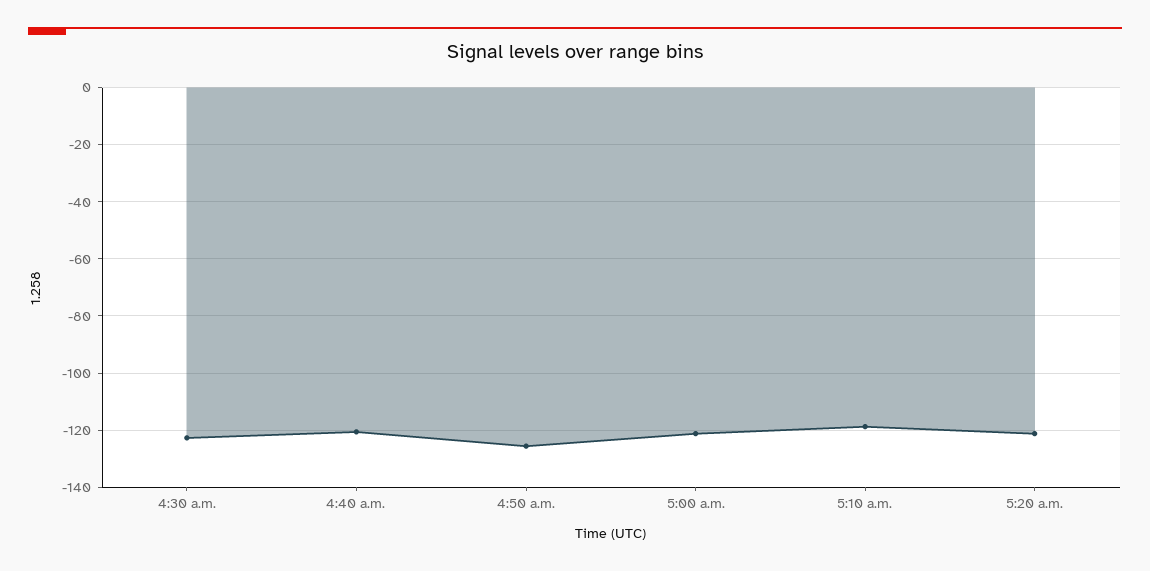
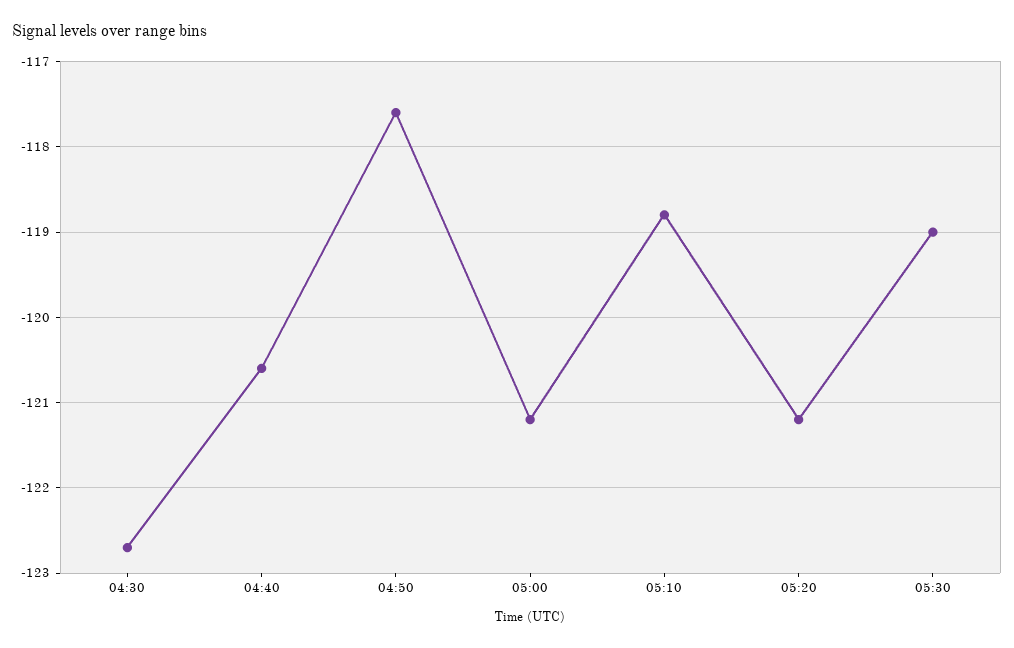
4:50 a.m.: -125 -> -117.6
05:30: none -> -119

